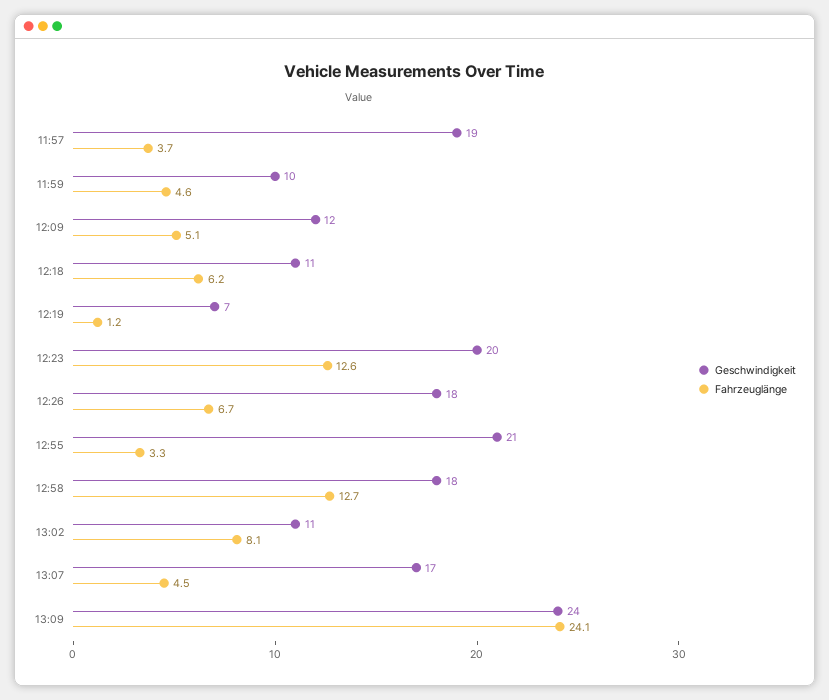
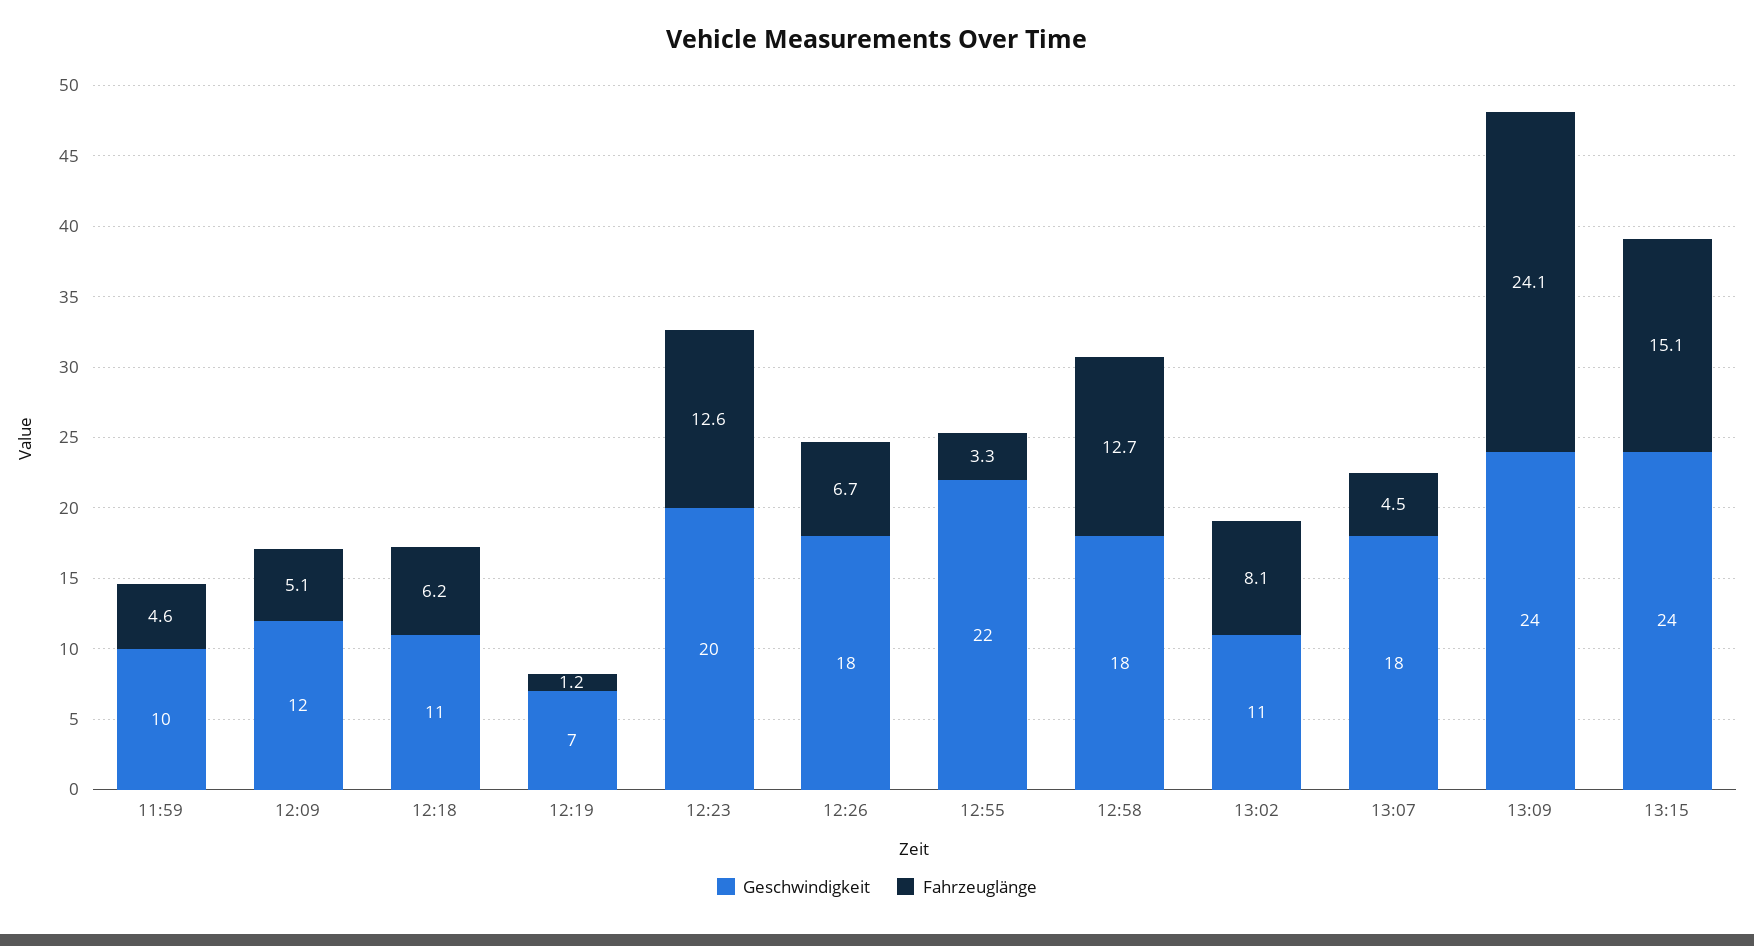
Geschwindigkeit, 11:57: 19 -> none
Fahrzeuglänge, 11:57: 3.7 -> none
Geschwindigkeit, 12:55: 21 -> 22
Geschwindigkeit, 13:07: 17 -> 18
Geschwindigkeit, 13:15: none -> 24
Fahrzeuglänge, 13:15: none -> 15.1

